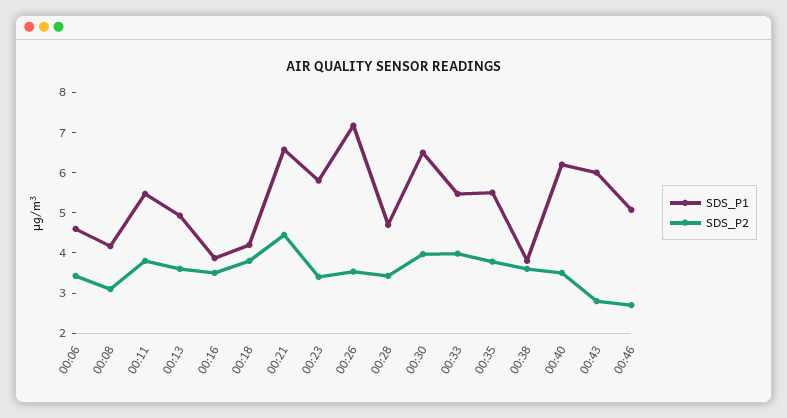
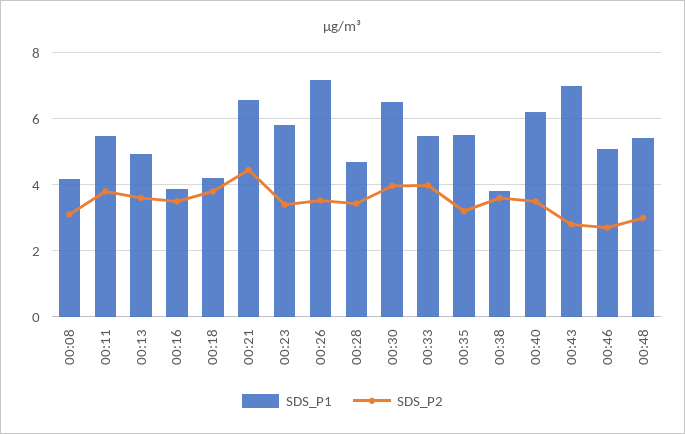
SDS_P1, 00:06: 4.6 -> none
SDS_P2, 00:06: 3.4 -> none
SDS_P2, 00:35: 3.8 -> 3.2
SDS_P1, 00:43: 6 -> 7
SDS_P1, 00:48: none -> 5.4
SDS_P2, 00:48: none -> 3

